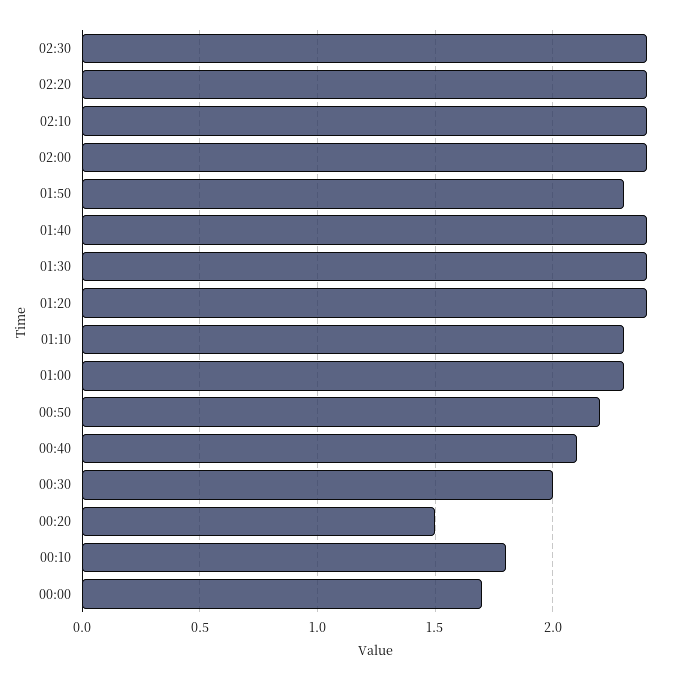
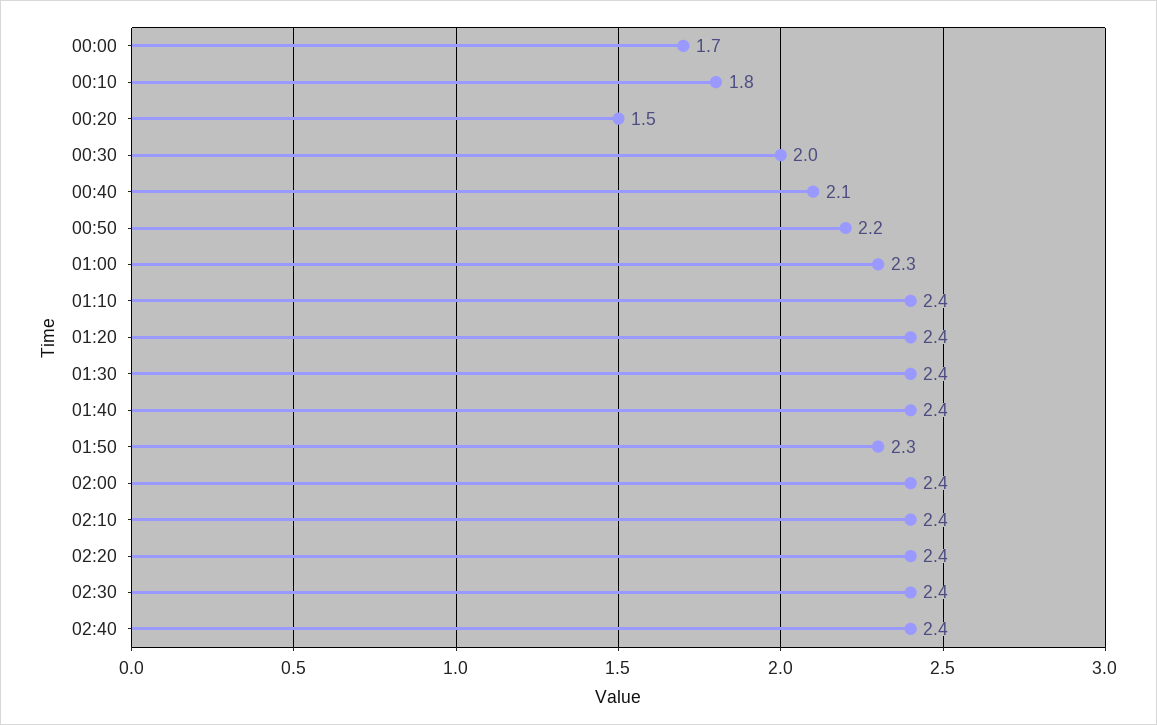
01:10: 2.3 -> 2.4
02:40: none -> 2.4

